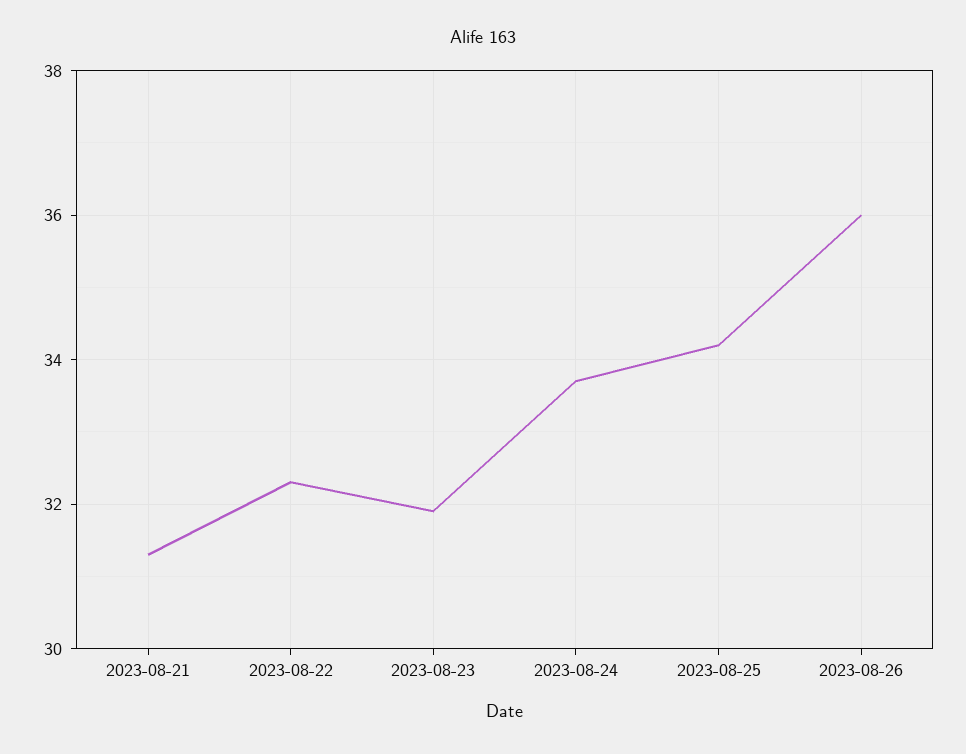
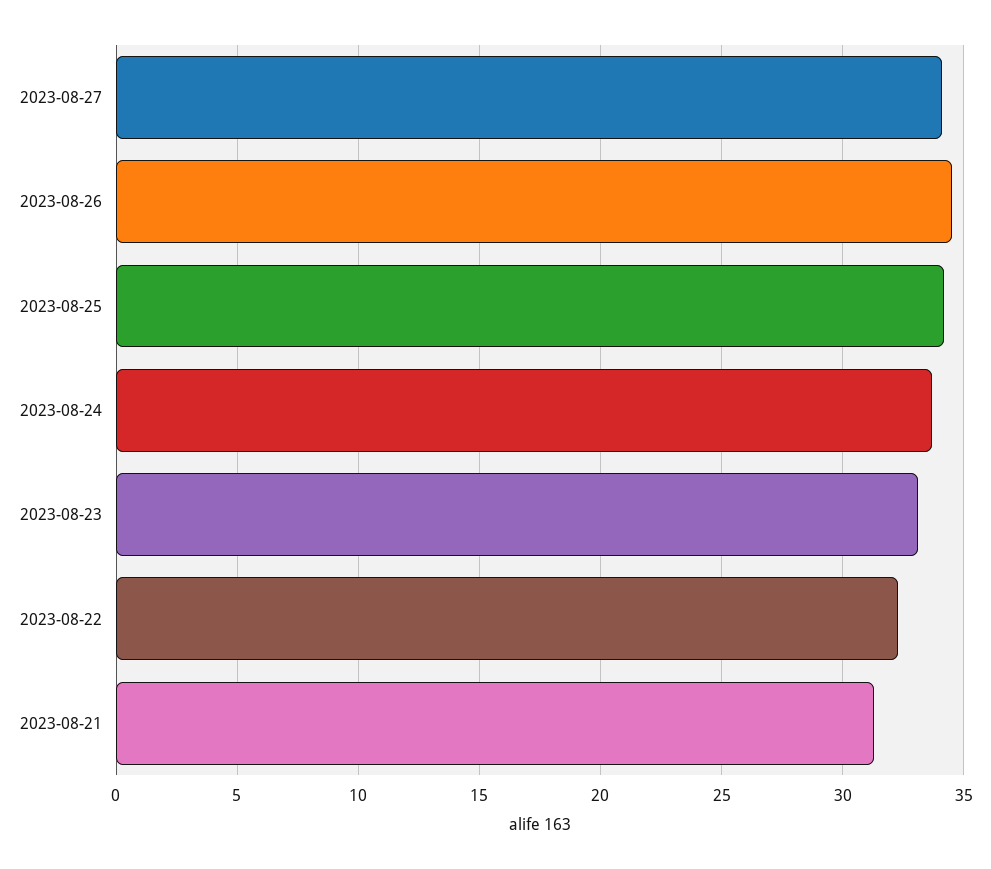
2023-08-23: 32 -> 33
2023-08-26: 36 -> 34.5
2023-08-27: none -> 34

